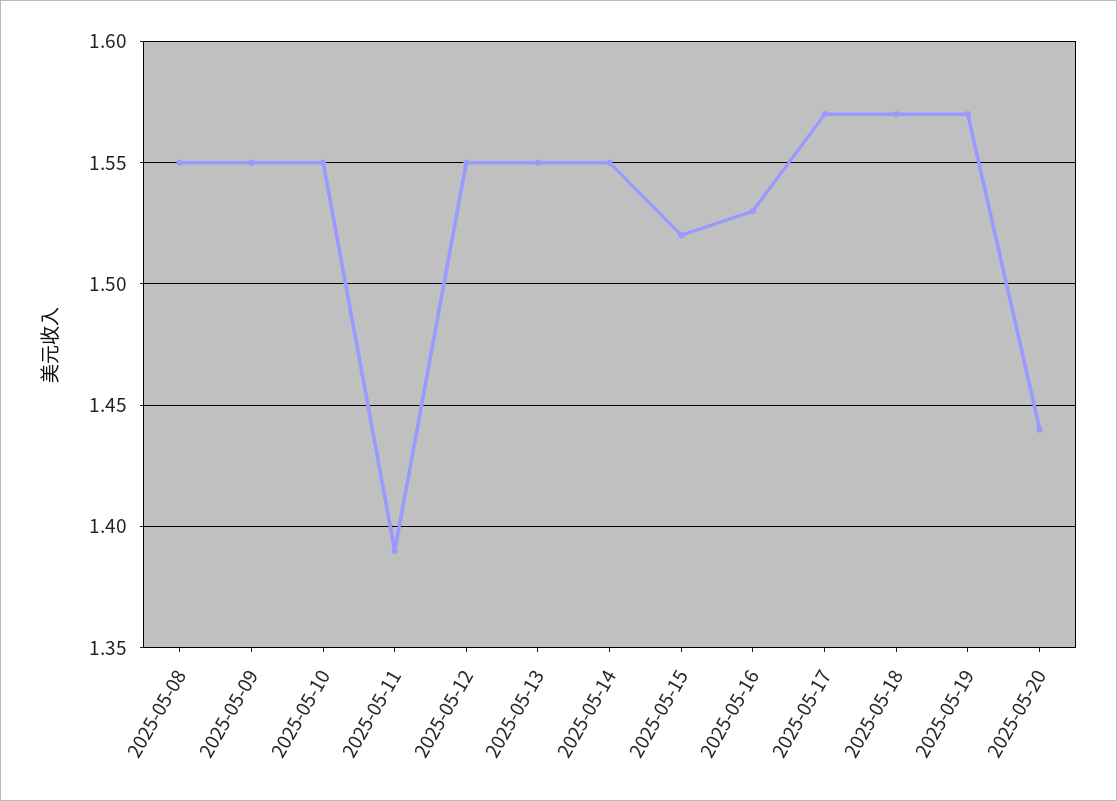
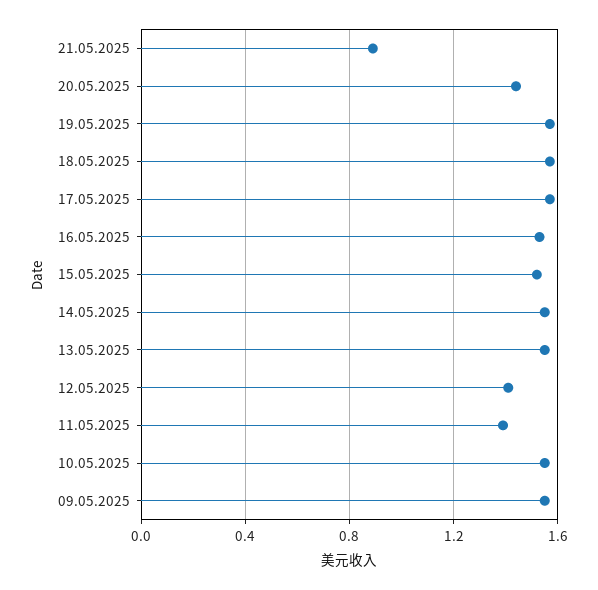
2025-05-08: 1.55 -> none
2025-05-12: 1.55 -> 1.4
21.05.2025: none -> 0.9

